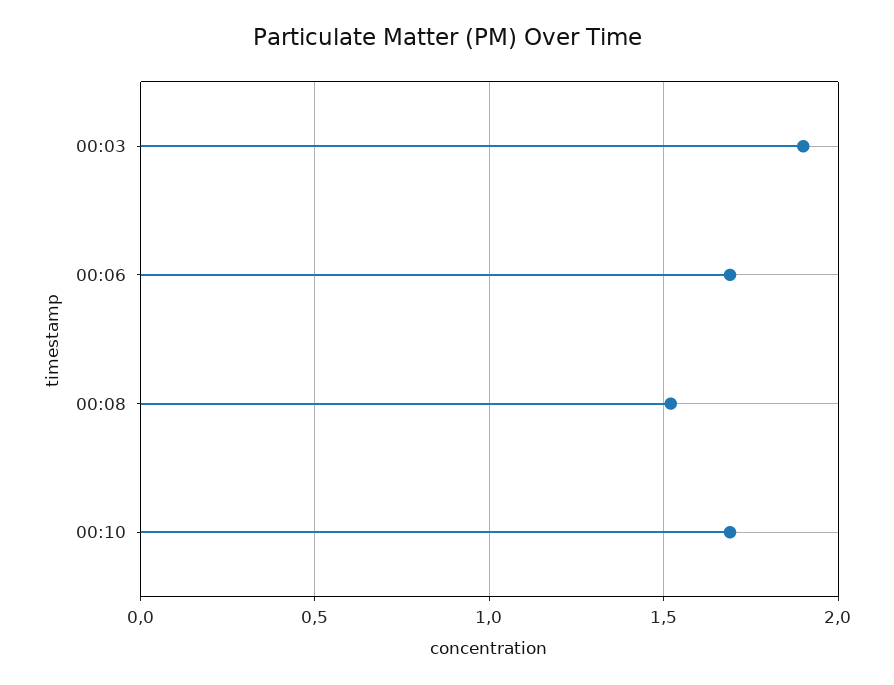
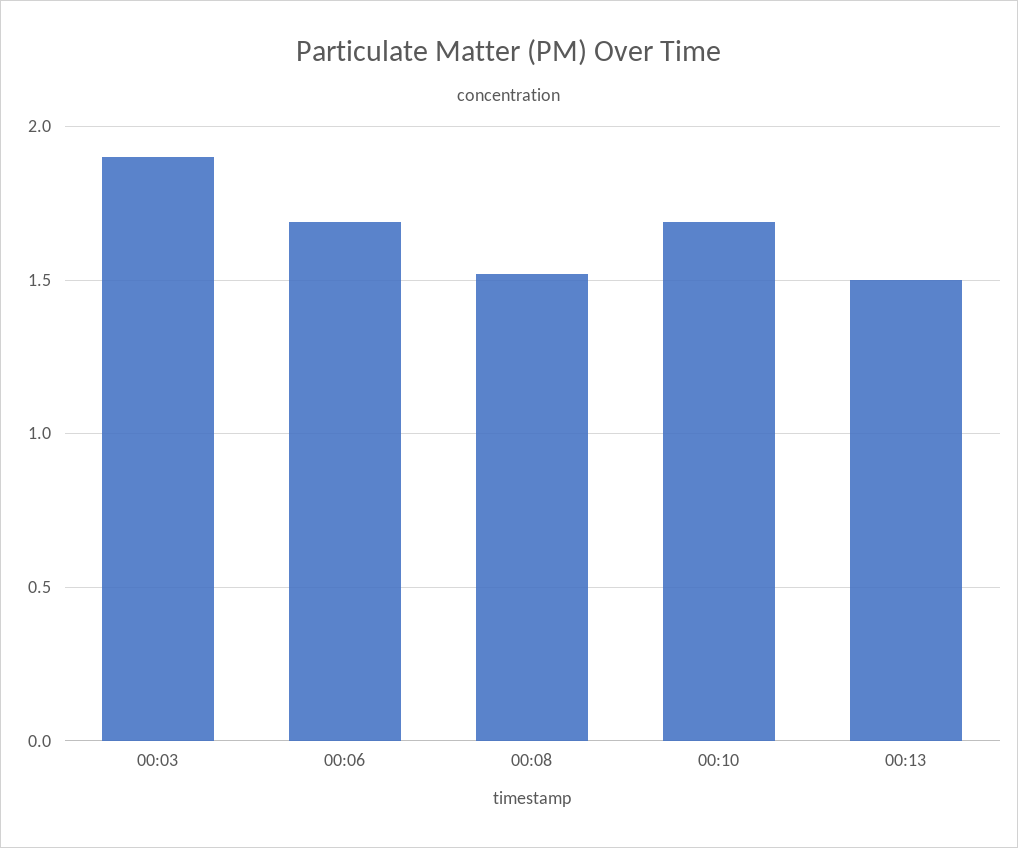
00:13: none -> 1.5

